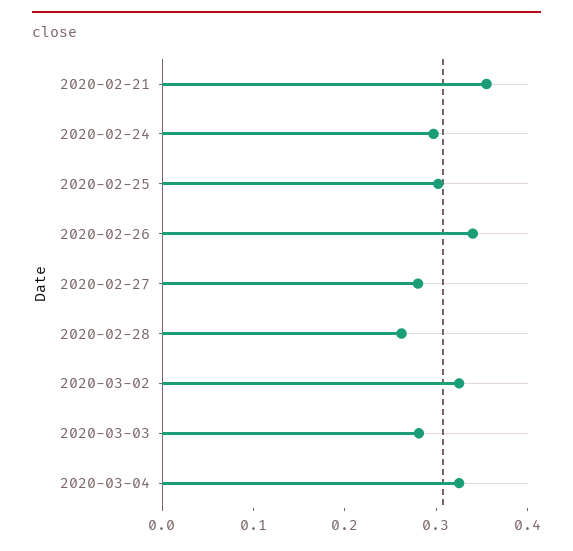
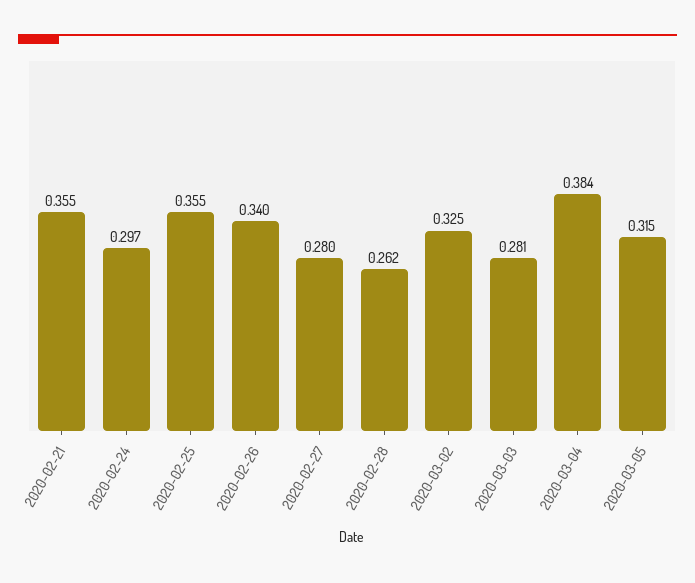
2020-02-25: 0.3 -> 0.355
2020-03-04: 0.32 -> 0.384
2020-03-05: none -> 0.315

